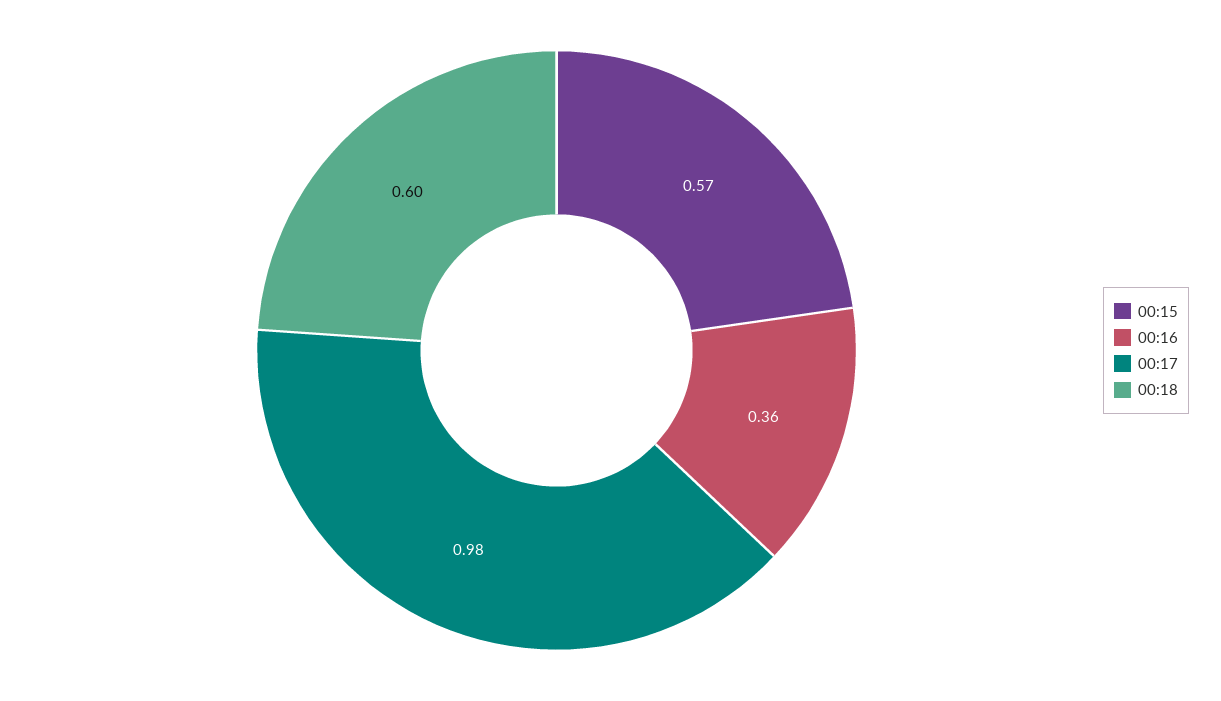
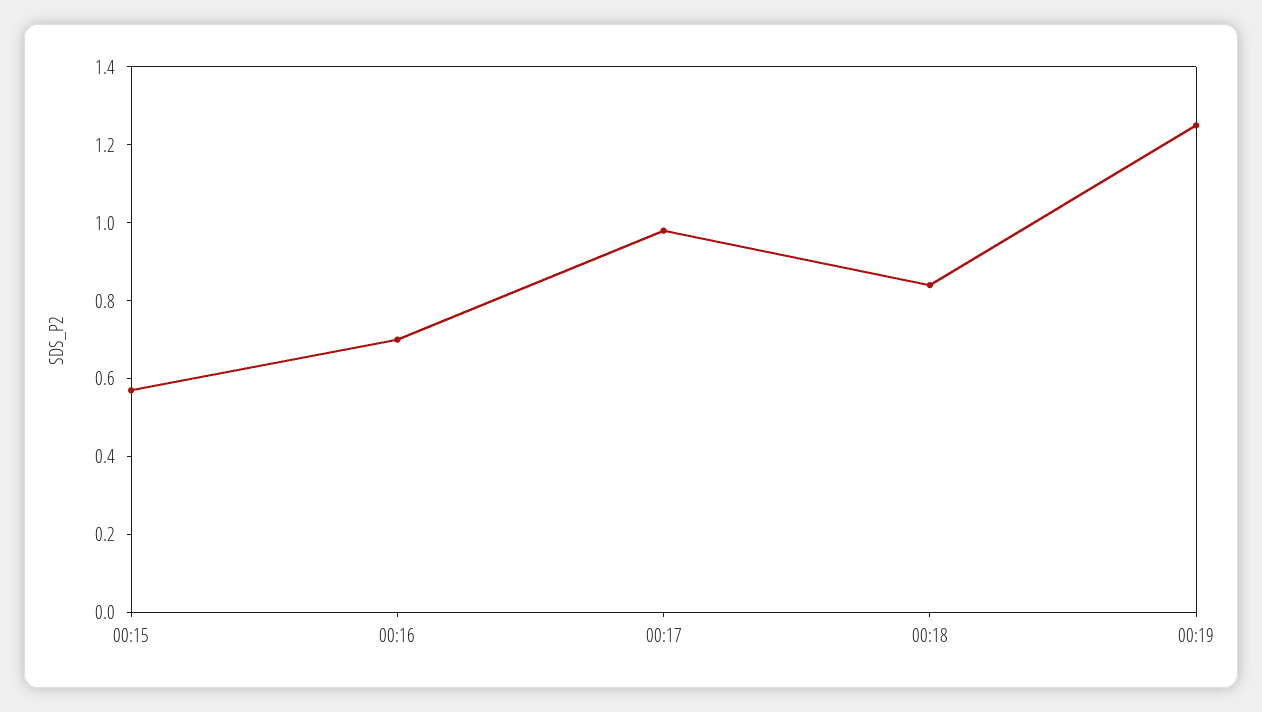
00:16: 0.36 -> 0.7
00:18: 0.6 -> 0.85
00:19: none -> 1.25

